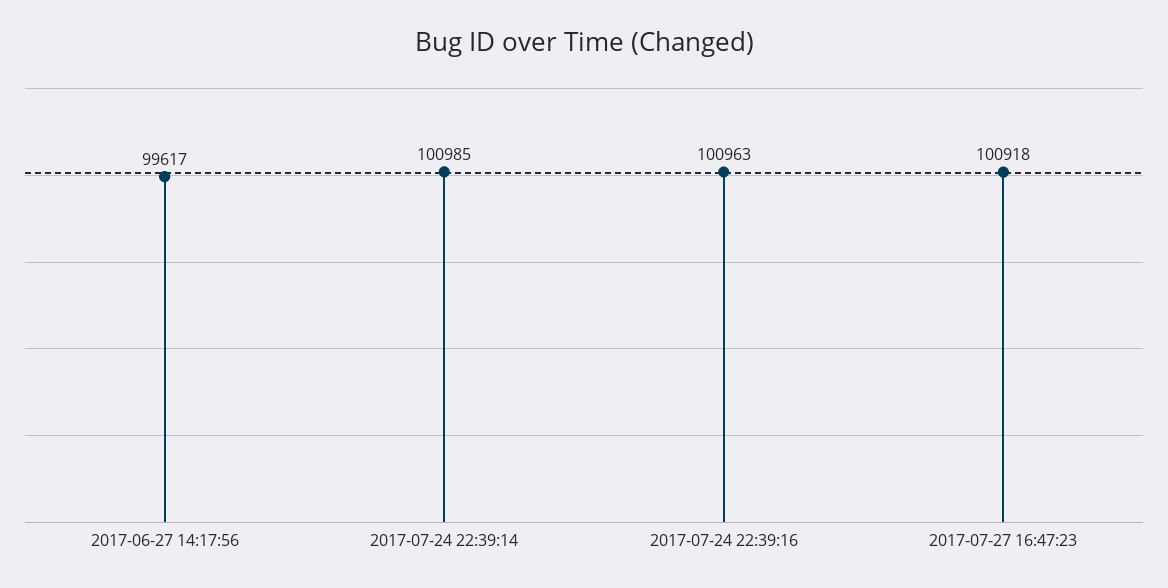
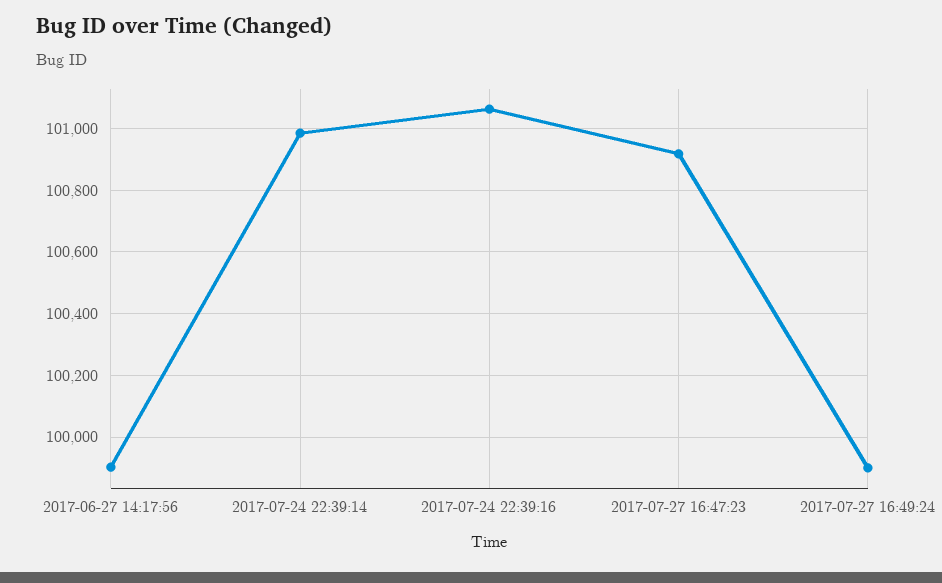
2017-06-27 14:17:56: 99617 -> 99900
2017-07-24 22:39:16: 100963 -> 101060
2017-07-27 16:49:24: none -> 99900

